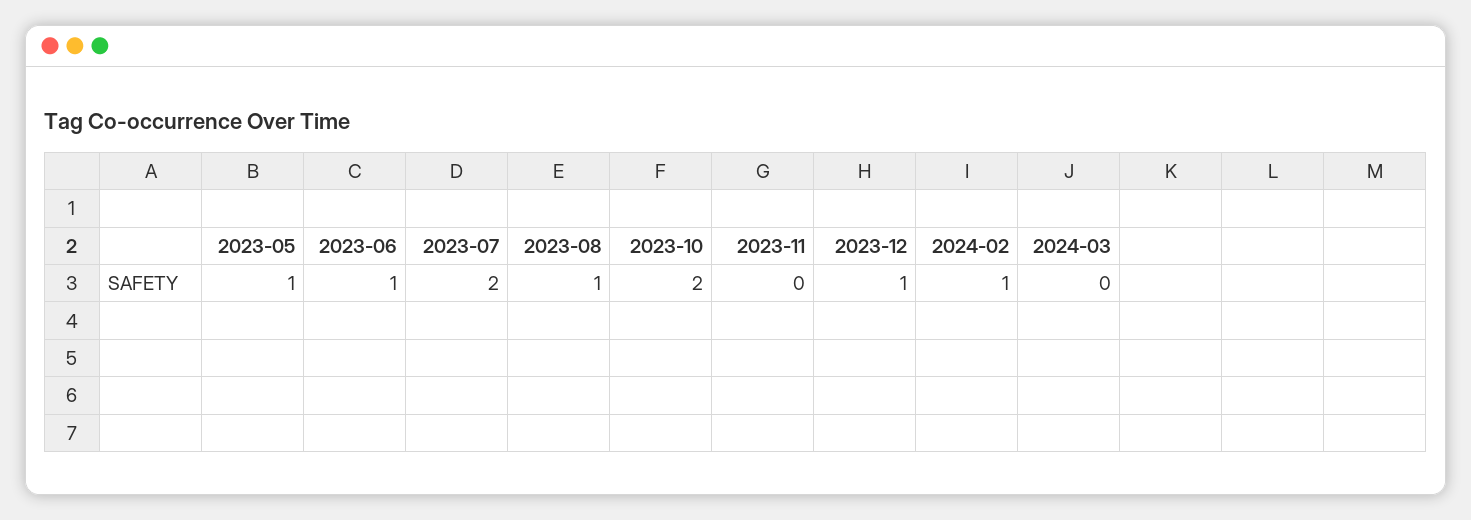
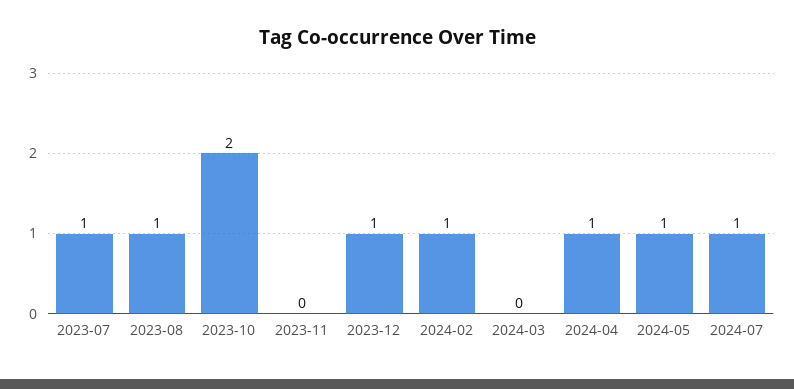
2023-05: 1 -> none
2023-06: 1 -> none
2023-07: 2 -> 1
2024-04: none -> 1
2024-05: none -> 1
2024-07: none -> 1

